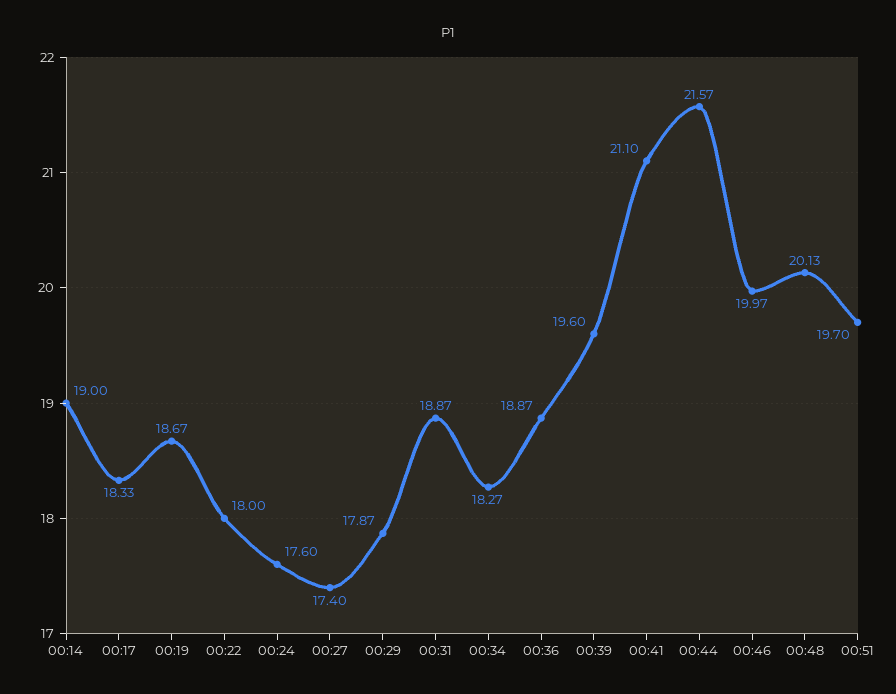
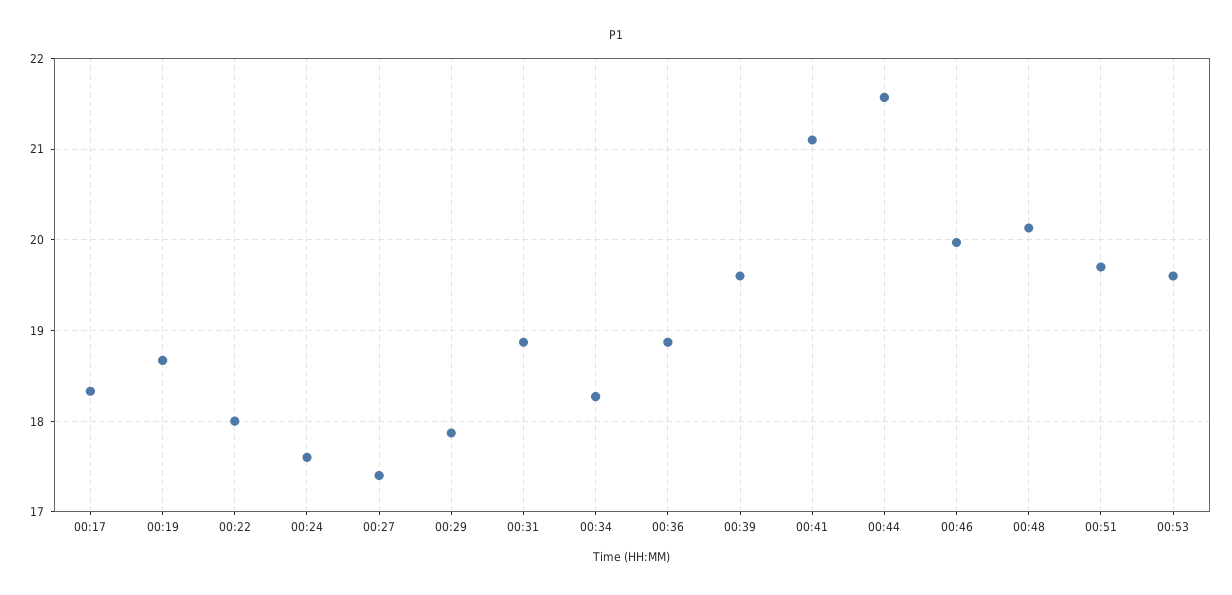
00:14: 19 -> none
00:53: none -> 19.6

